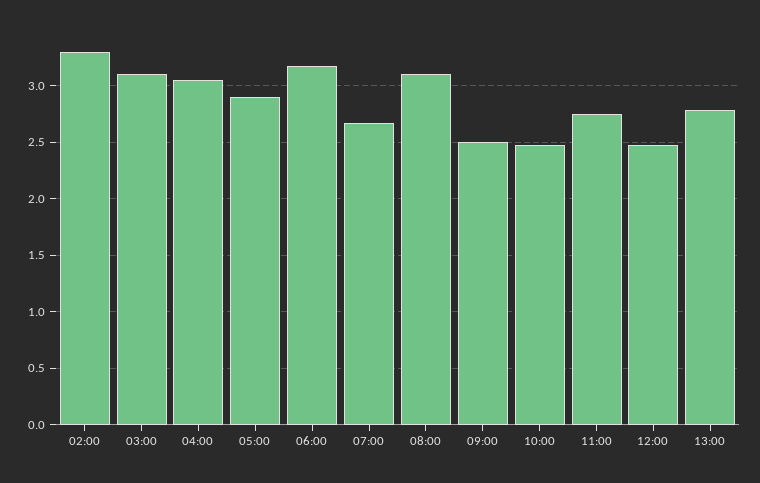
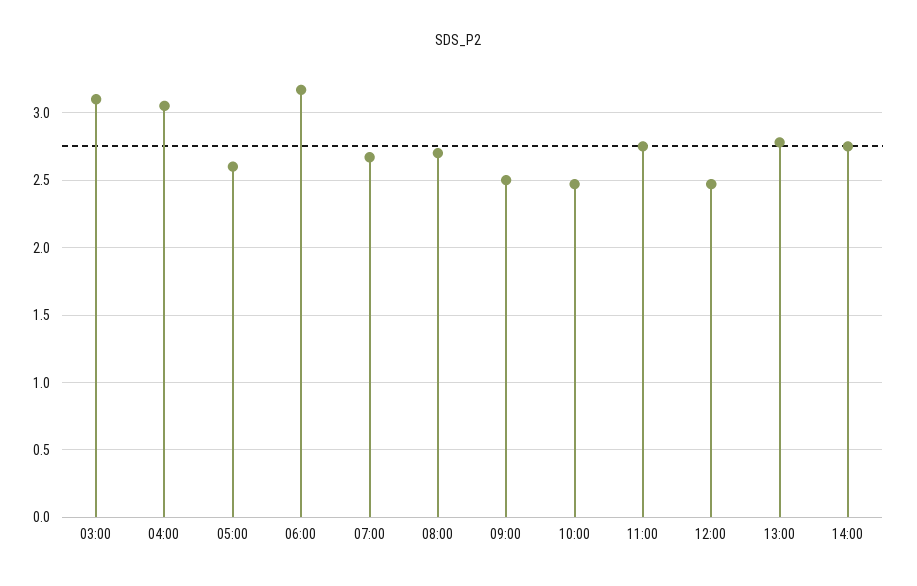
02:00: 3.3 -> none
05:00: 2.9 -> 2.6
08:00: 3.1 -> 2.7
14:00: none -> 2.75

